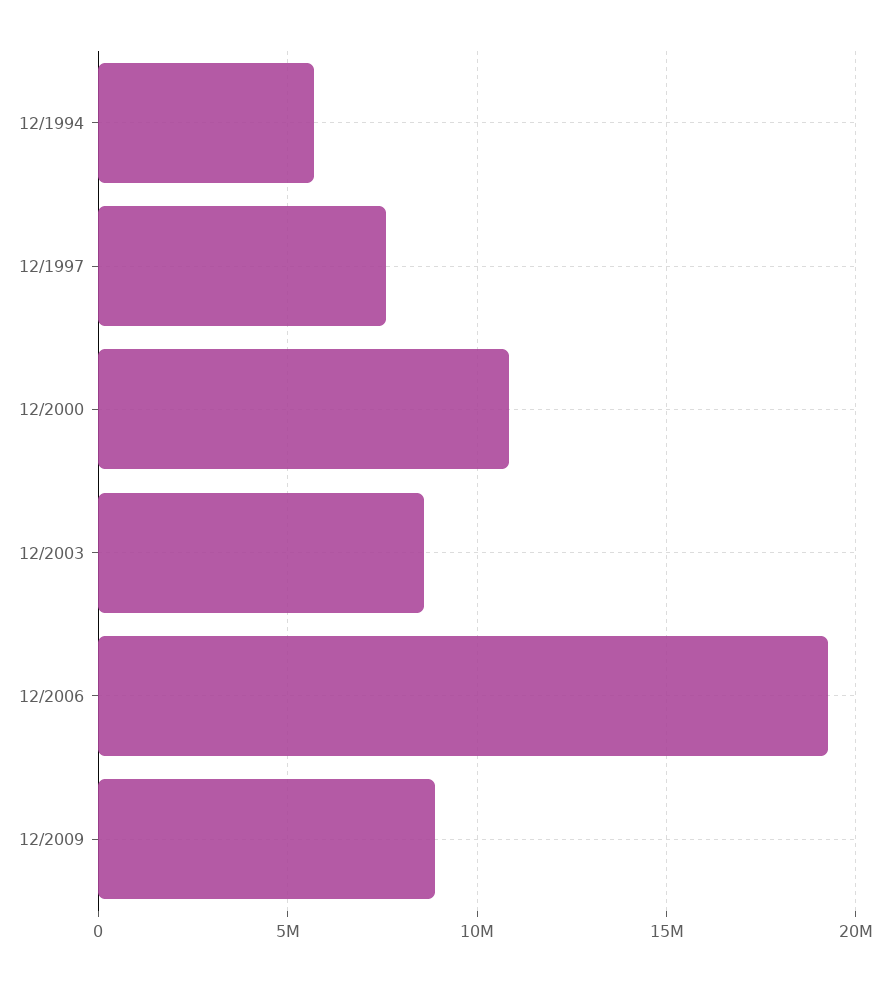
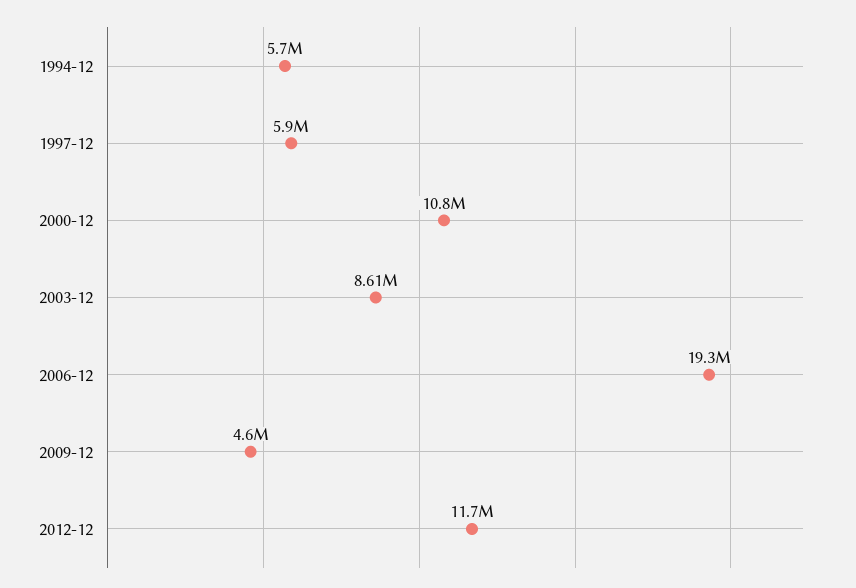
12/1997: 7500000 -> 5900000
12/2009: 9000000 -> 4600000
2012-12: none -> 11700000

